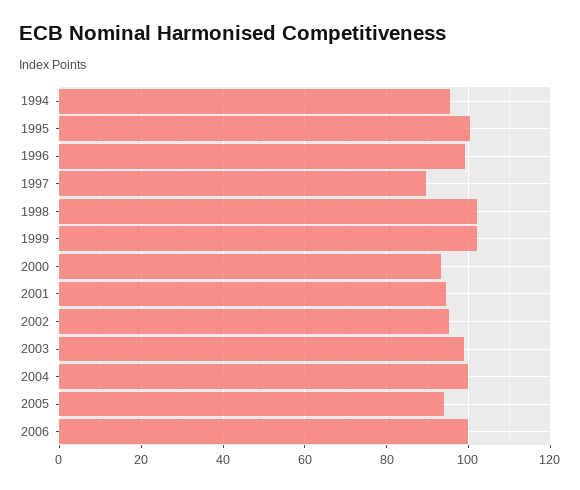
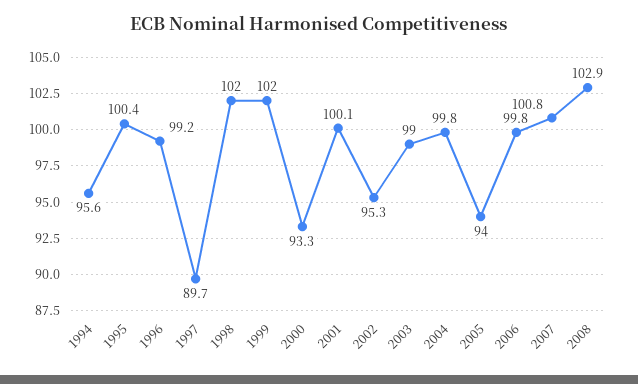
2001: 94 -> 100.1
2007: none -> 100.8
2008: none -> 102.9

